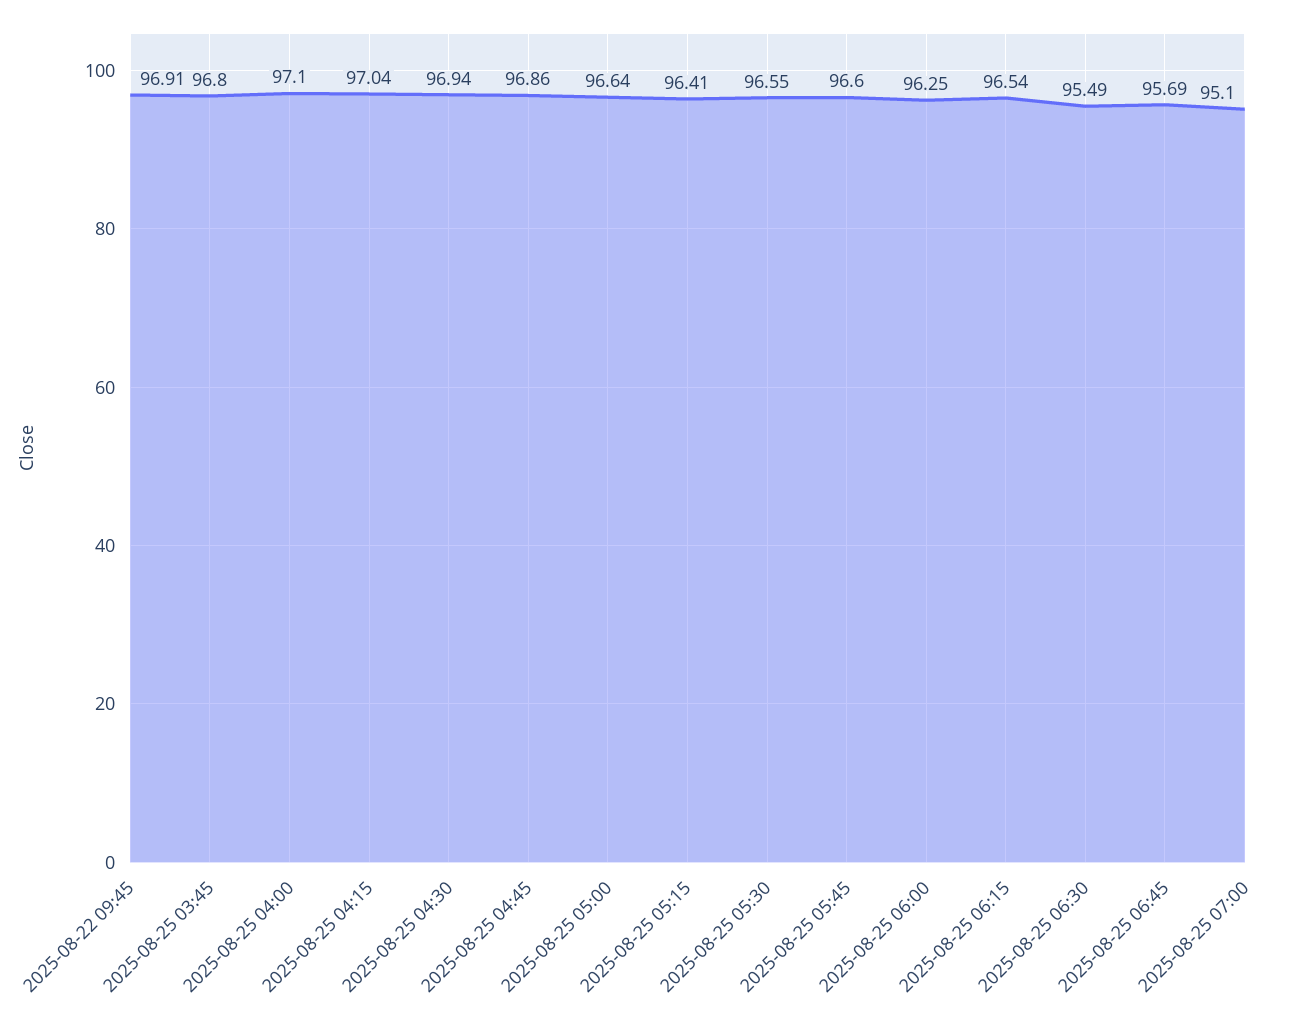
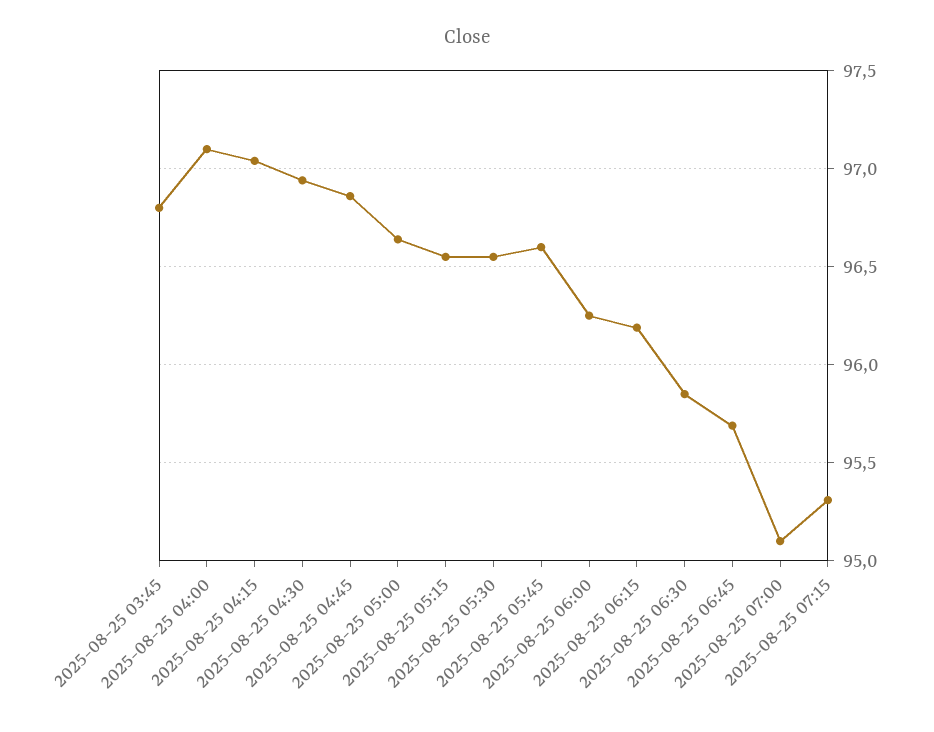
2025-08-22 09:45: 96.91 -> none
2025-08-25 05:15: 96.41 -> 96.55
2025-08-25 06:15: 96.54 -> 96.2
2025-08-25 06:30: 95.49 -> 95.85
2025-08-25 07:15: none -> 95.3

